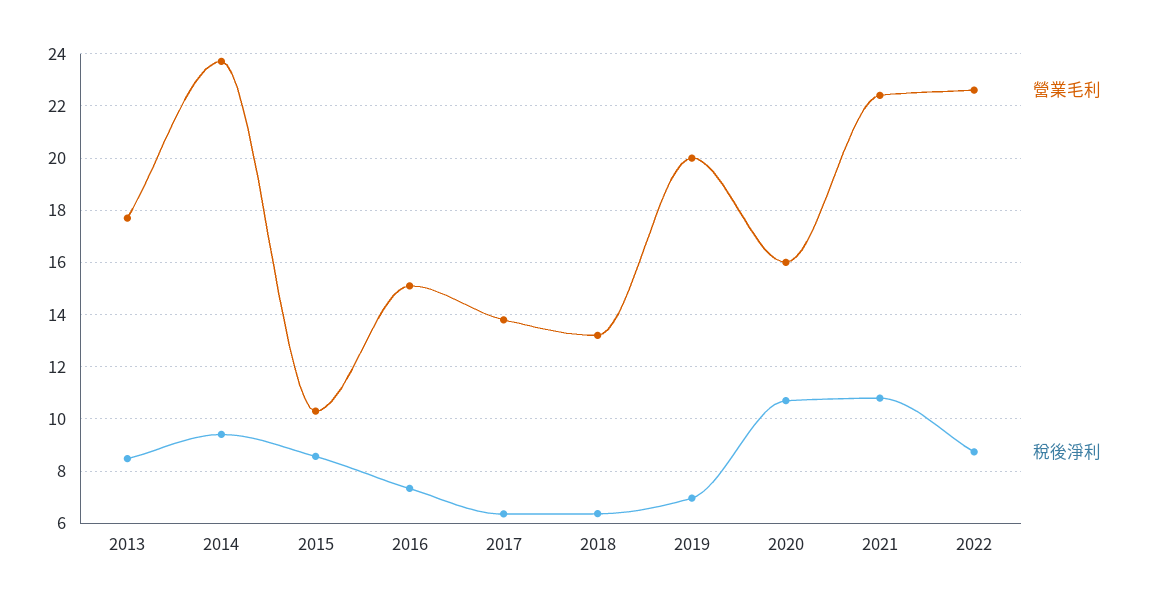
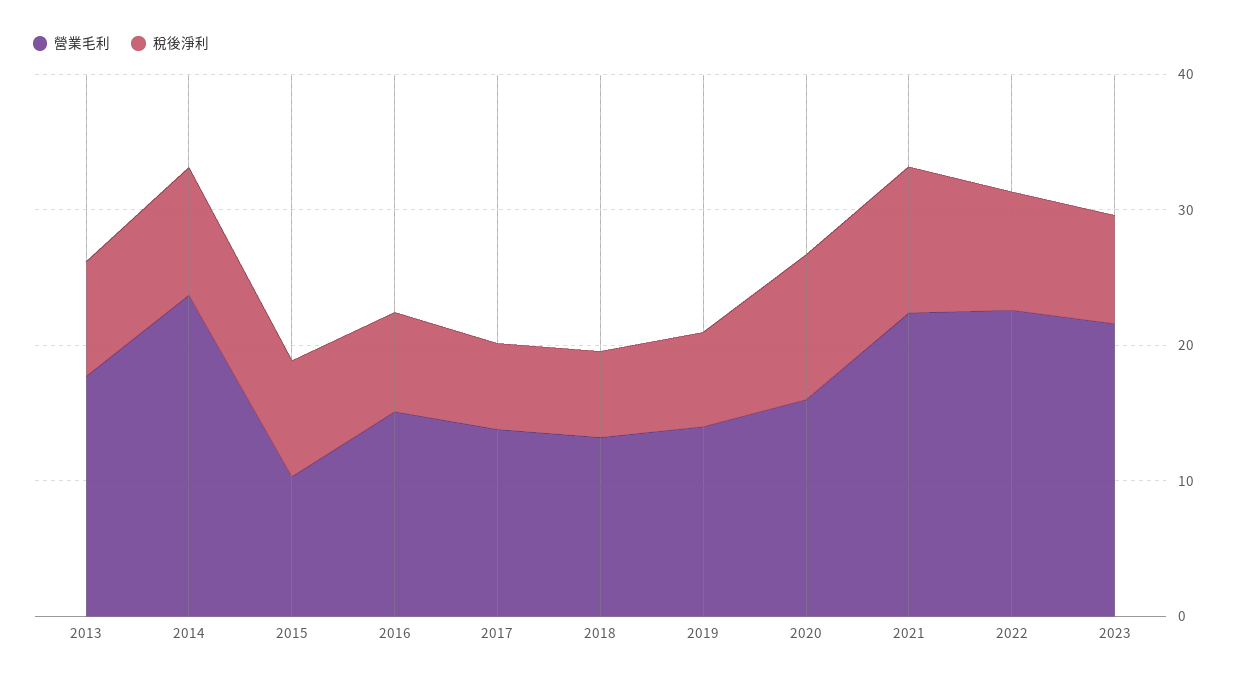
營業毛利, 2019: 20 -> 14
營業毛利, 2023: none -> 22
稅後淨利, 2023: none -> 8

